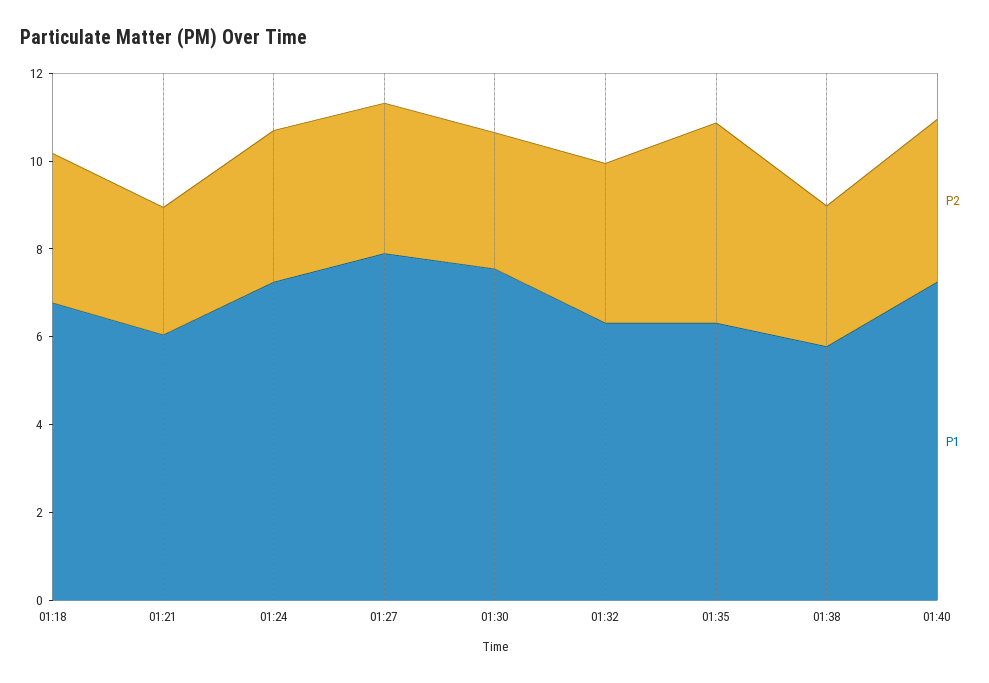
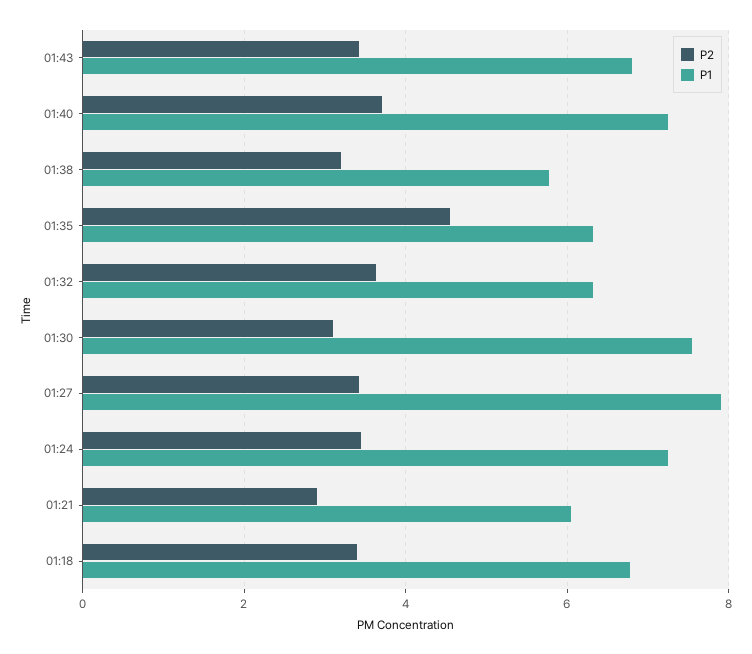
P2, 01:43: none -> 3.4
P1, 01:43: none -> 6.8

